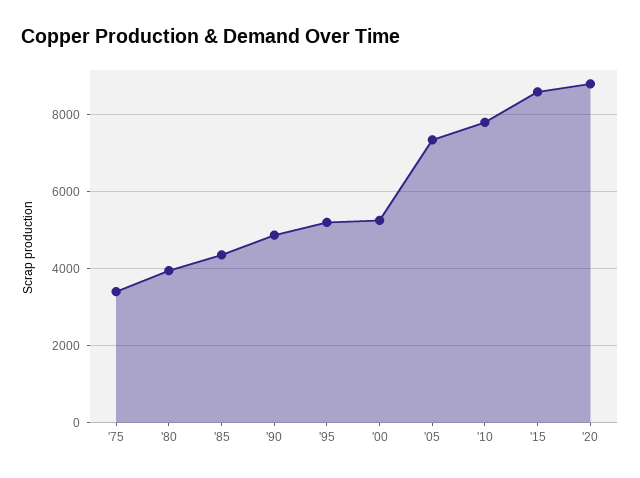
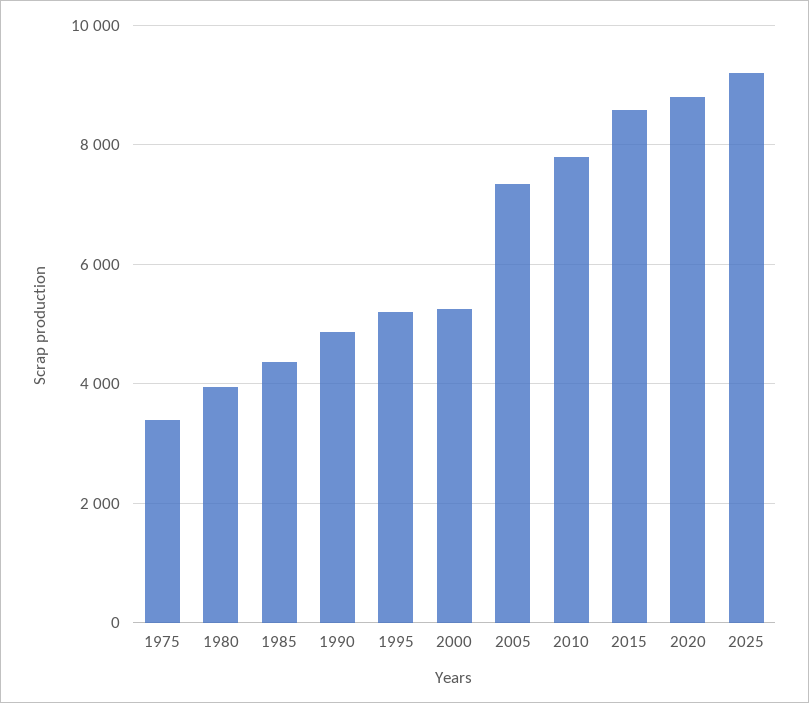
2025: none -> 9200

